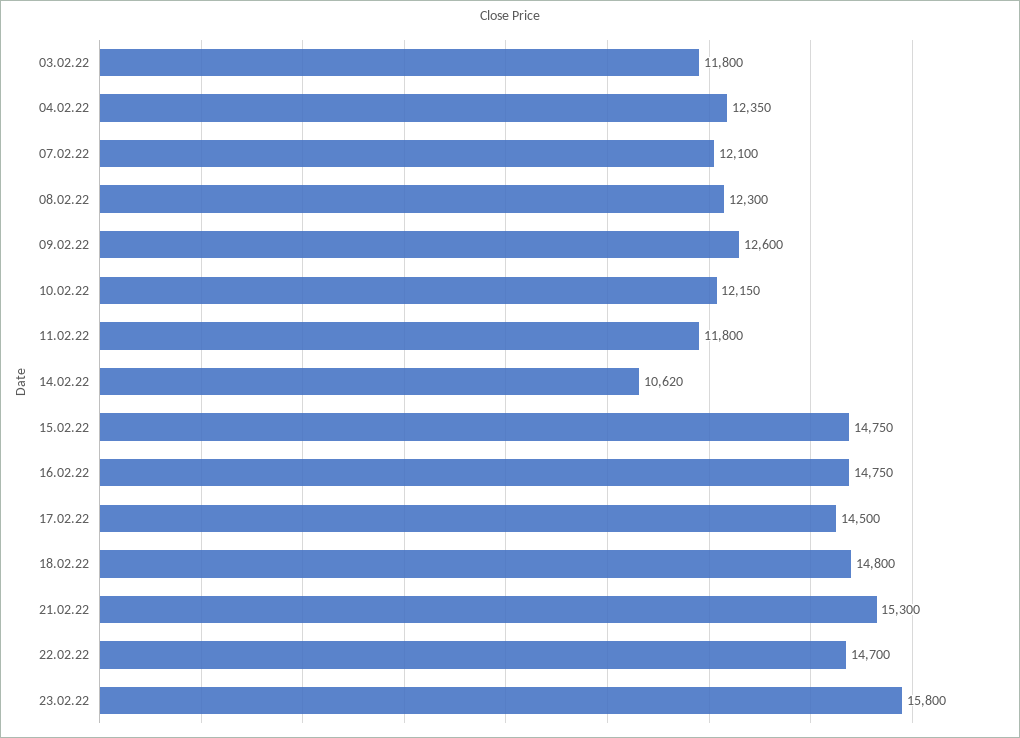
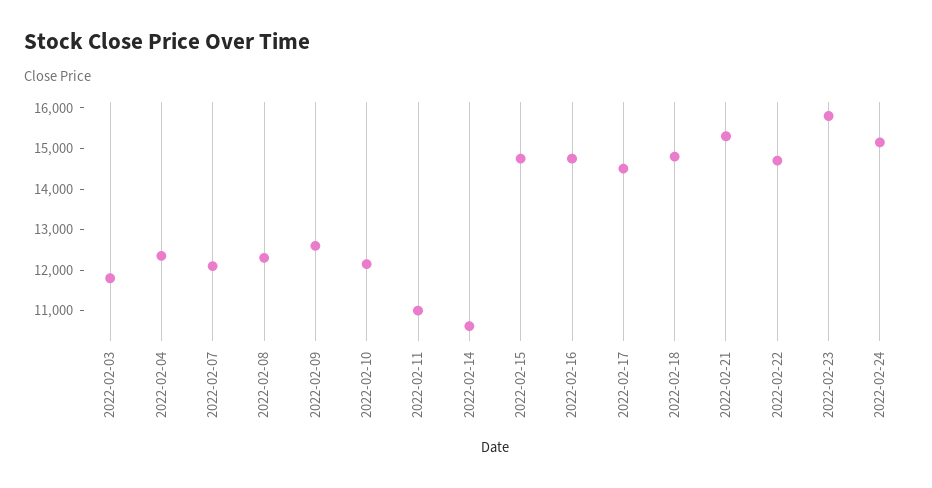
11.02.22: 11800 -> 11000
2022-02-24: none -> 15200

